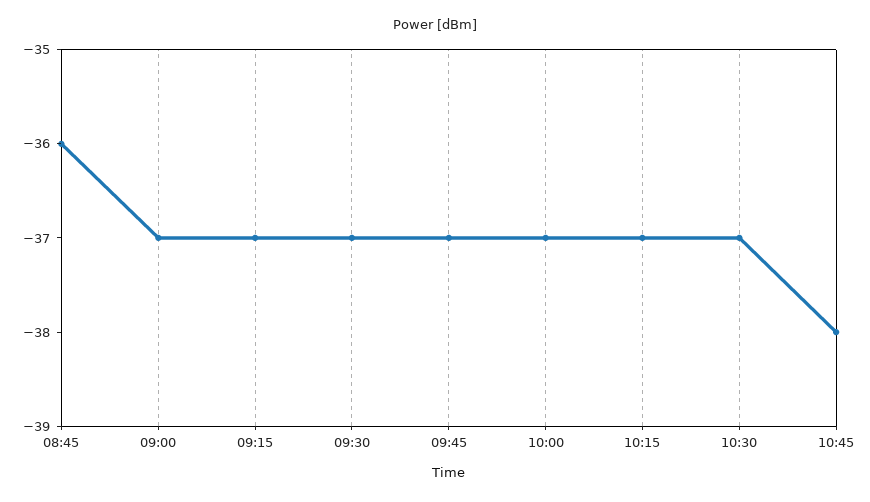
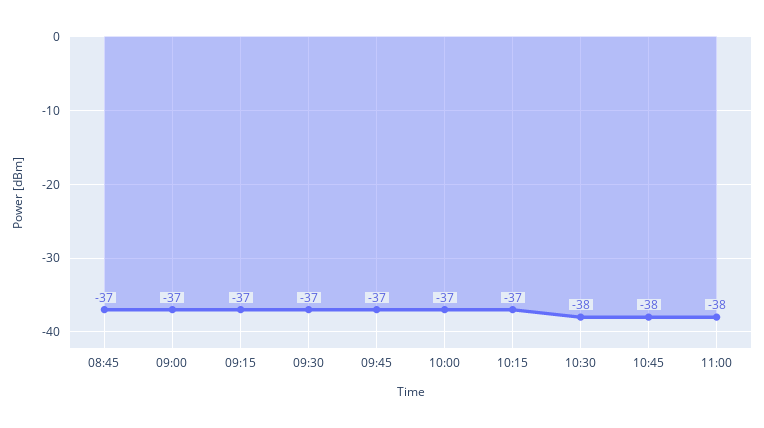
08:45: -36 -> -37
10:30: -37 -> -38
11:00: none -> -38

